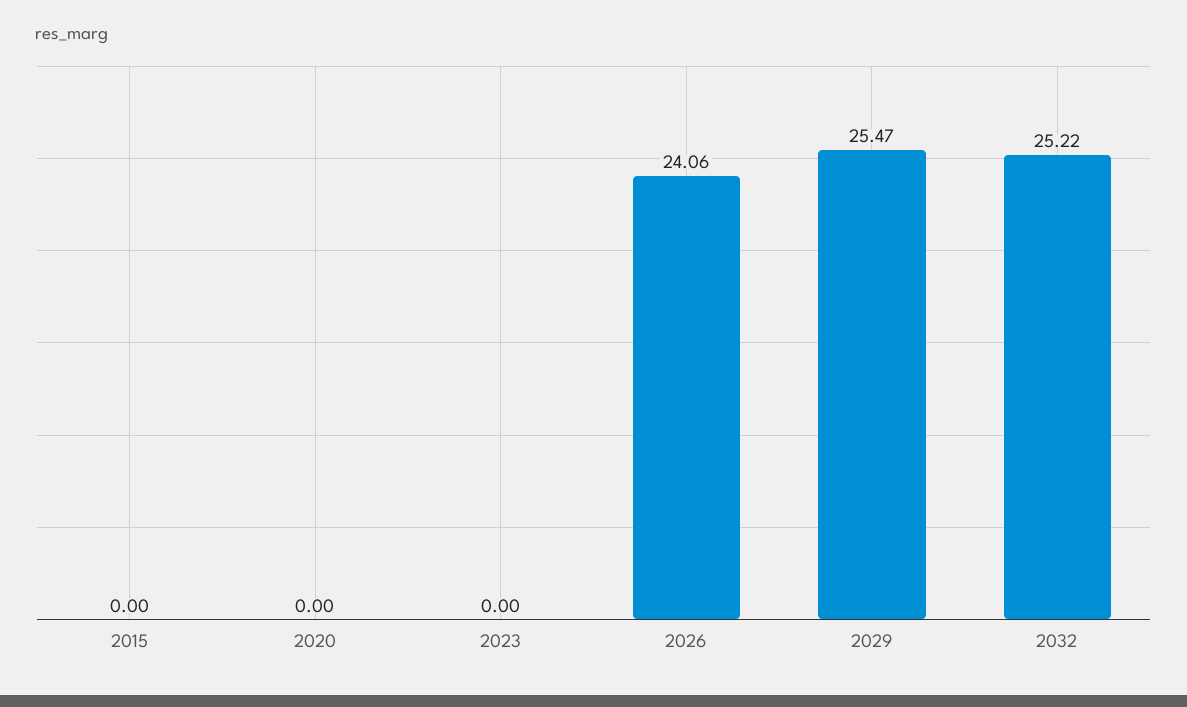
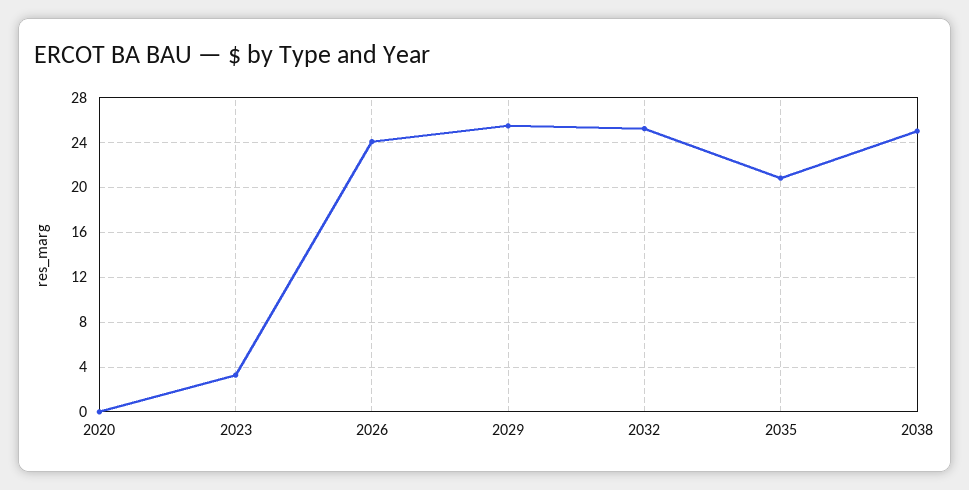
2015: 0 -> none
2023: 0 -> 3
2035: none -> 21
2038: none -> 25

